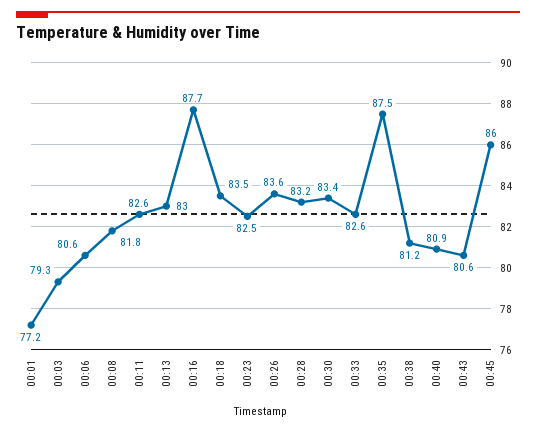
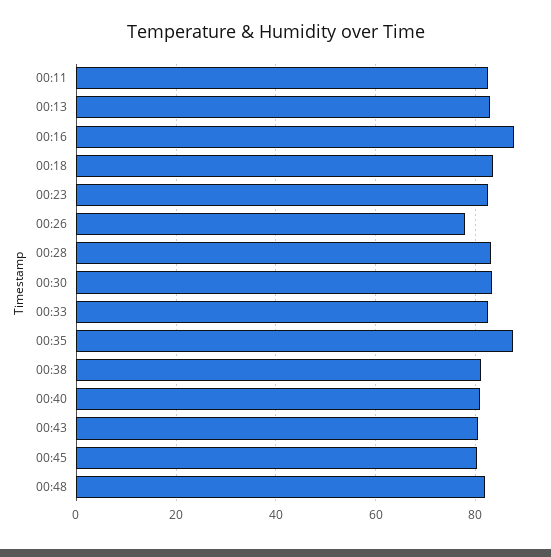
00:01: 77.2 -> none
00:03: 79.3 -> none
00:06: 80.6 -> none
00:08: 81.8 -> none
00:26: 83.6 -> 78
00:45: 86 -> 80
00:48: none -> 82

